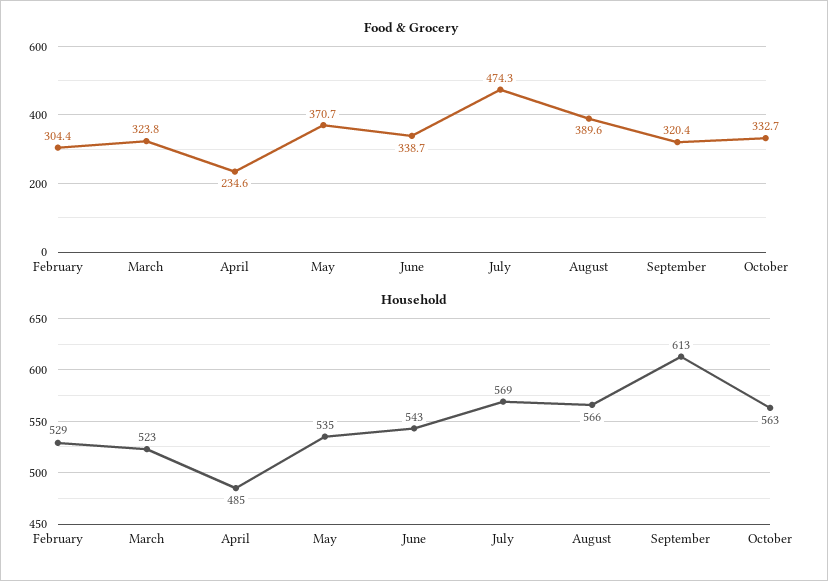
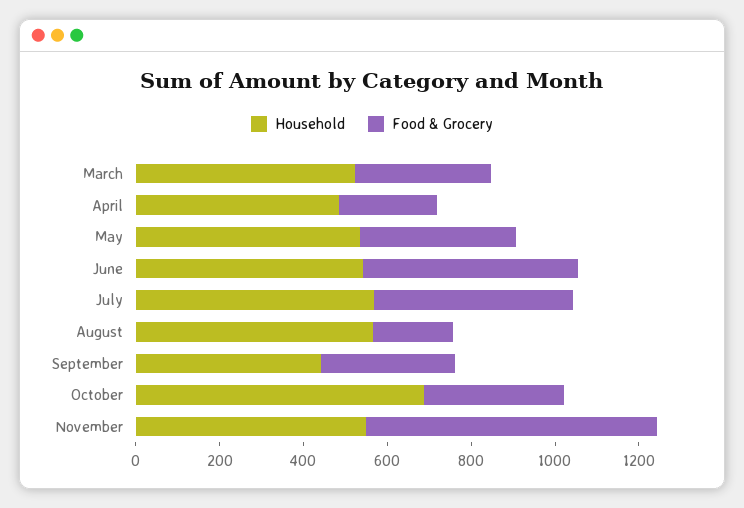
Food & Grocery, February: 304.4 -> none
Food & Grocery, June: 338.7 -> 500
Food & Grocery, August: 389.6 -> 200
Household, February: 529 -> none
Household, September: 613 -> 450
Household, October: 563 -> 700
Household, November: none -> 550
Food & Grocery, November: none -> 700

